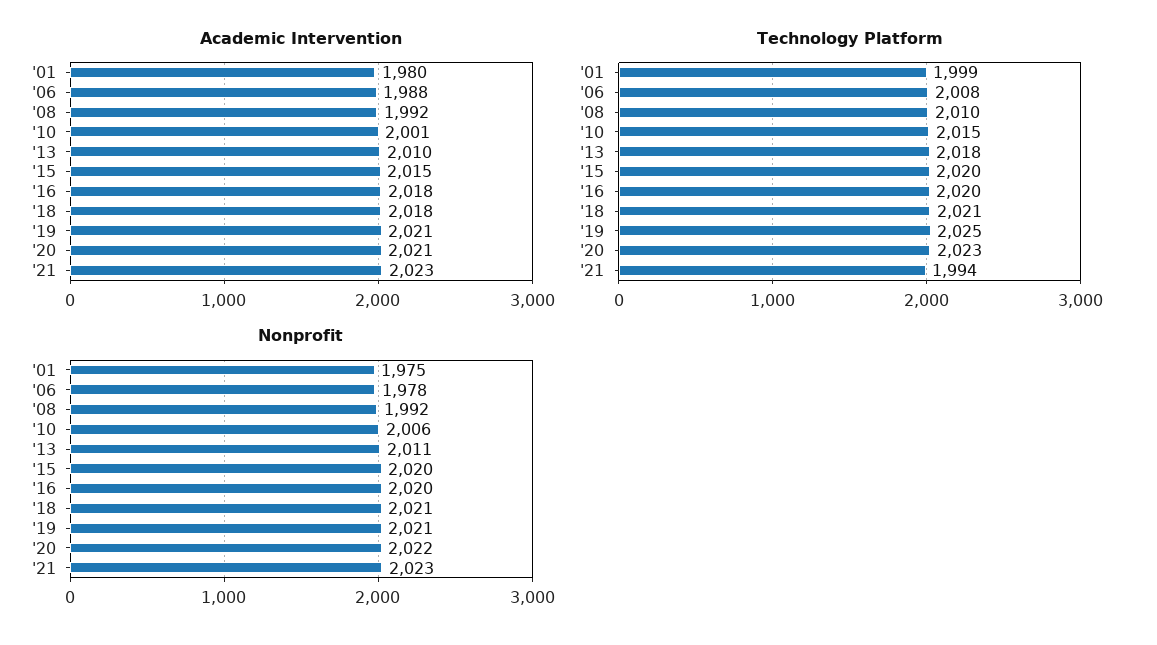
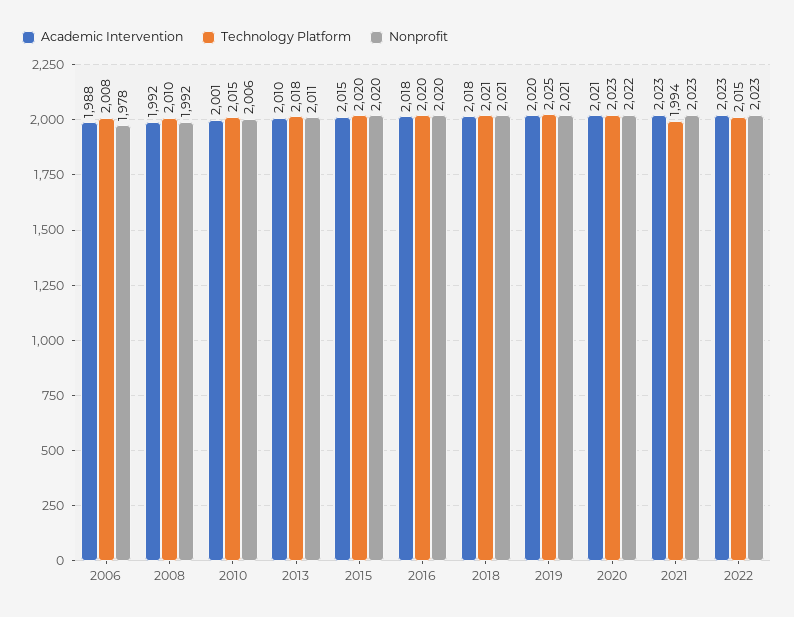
Academic Intervention, '01: 1980 -> none
Academic Intervention, '19: 2021 -> 2020
Technology Platform, '01: 1999 -> none
Nonprofit, '01: 1975 -> none
Academic Intervention, 2022: none -> 2023
Technology Platform, 2022: none -> 2015
Nonprofit, 2022: none -> 2023

